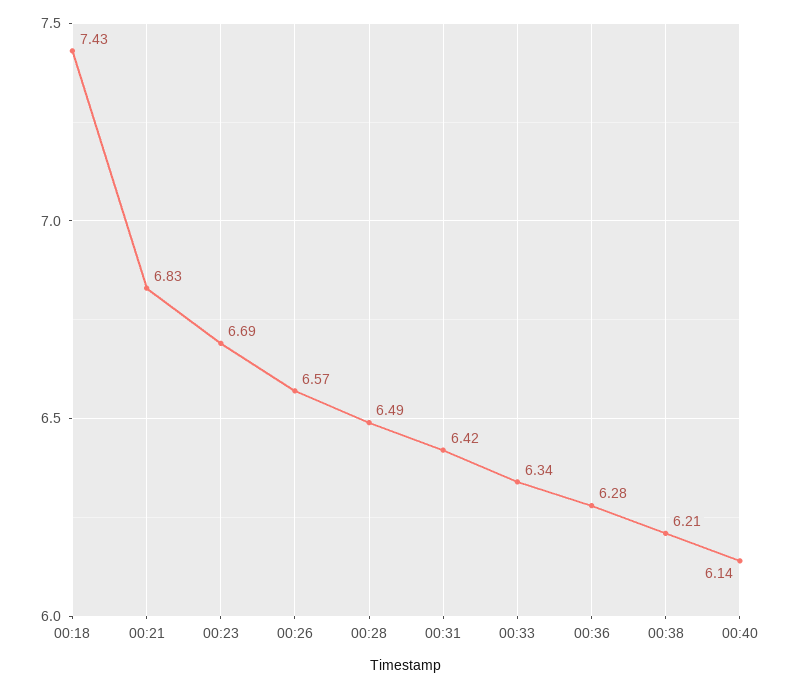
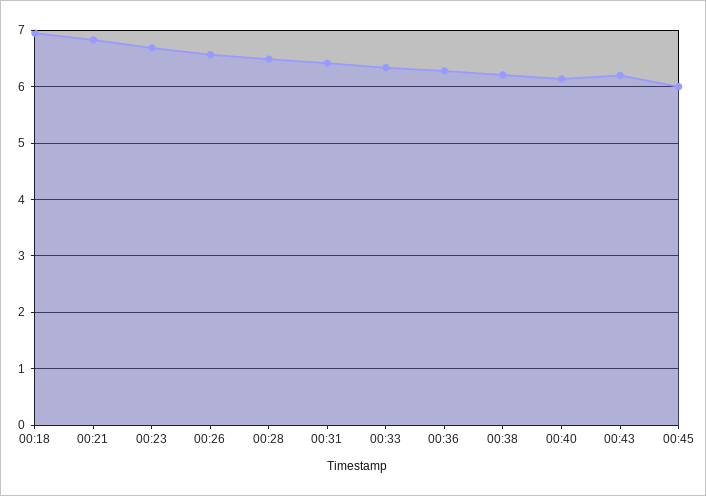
00:18: 7.43 -> 7
00:43: none -> 6.2
00:45: none -> 6

